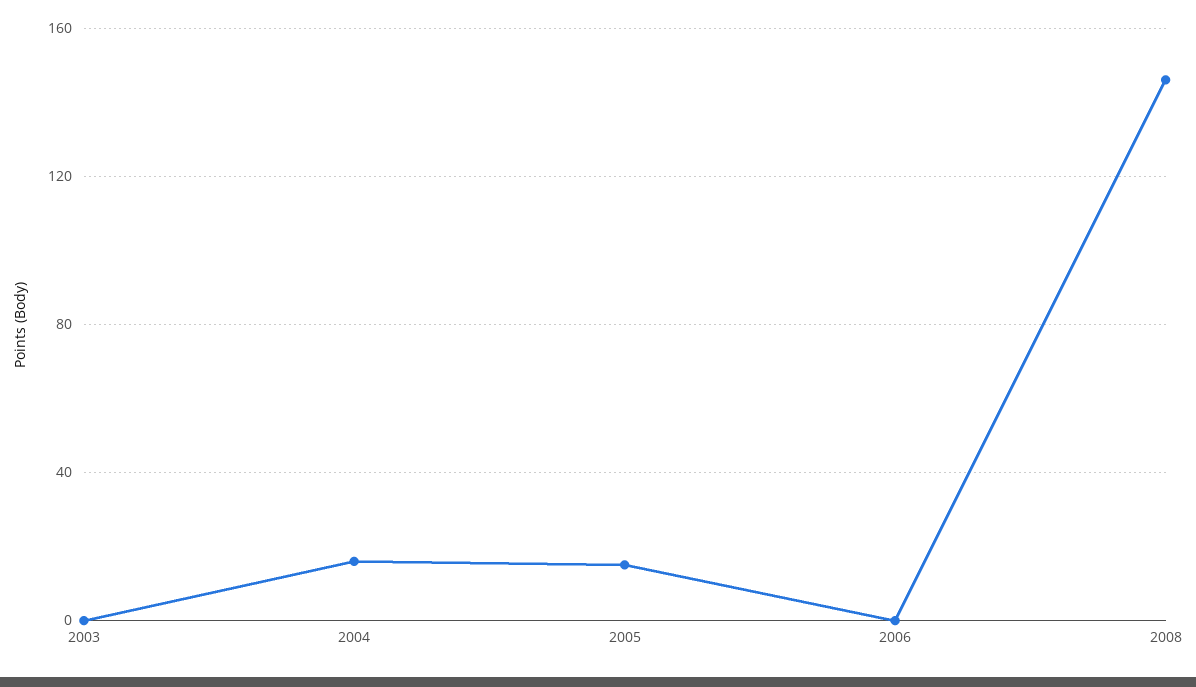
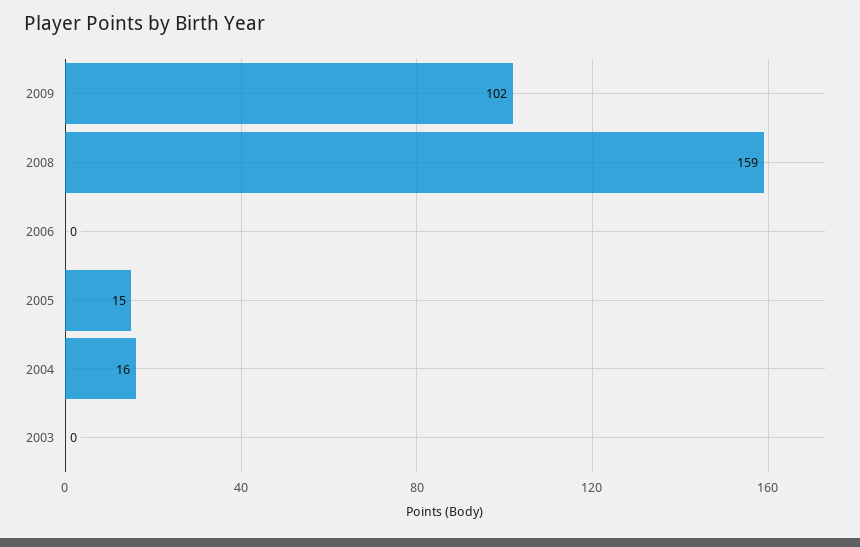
2008: 145 -> 159
2009: none -> 102

